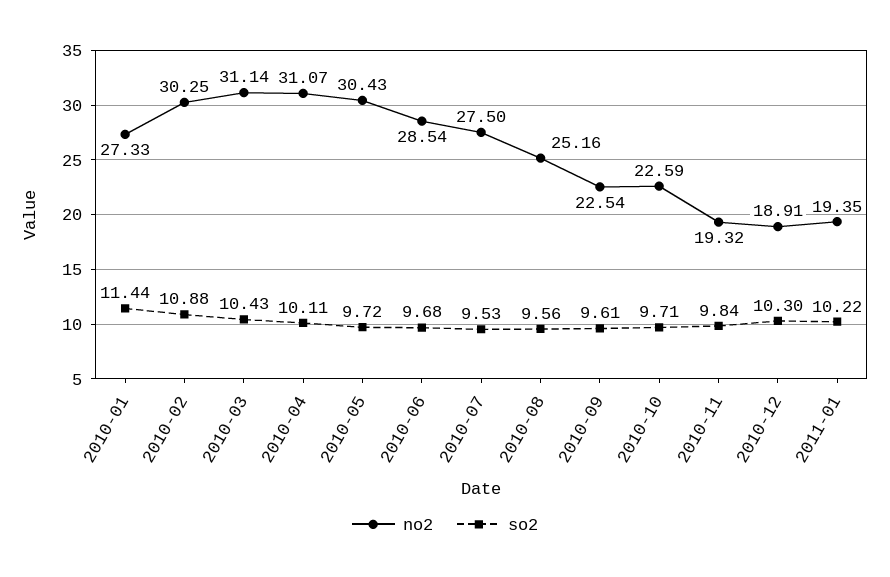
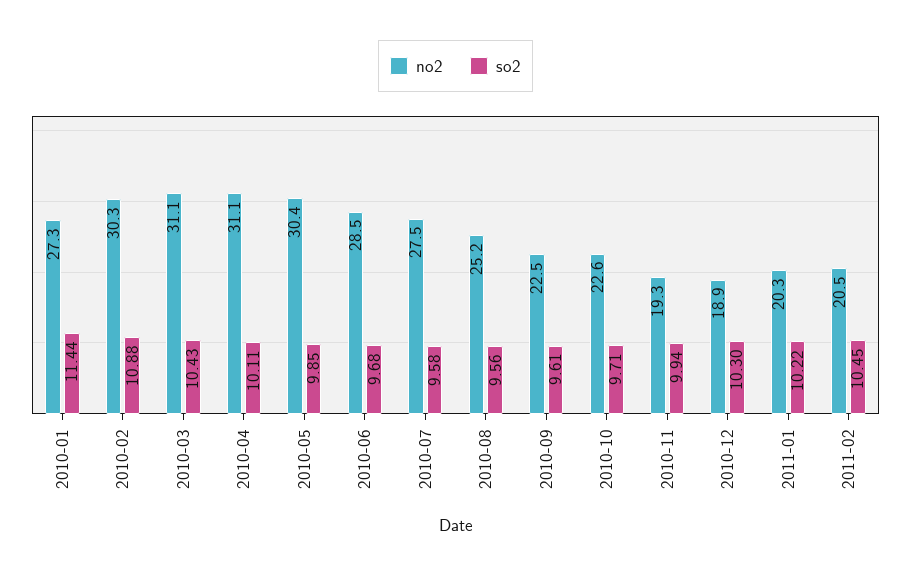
so2, 2010-05: 9.72 -> 9.85
so2, 2010-07: 9.53 -> 9.58
so2, 2010-11: 9.84 -> 9.94
no2, 2011-01: 19.35 -> 20.3
no2, 2011-02: none -> 20.5
so2, 2011-02: none -> 10.45

